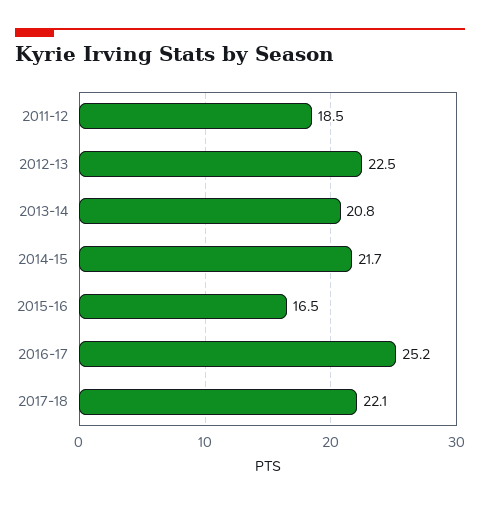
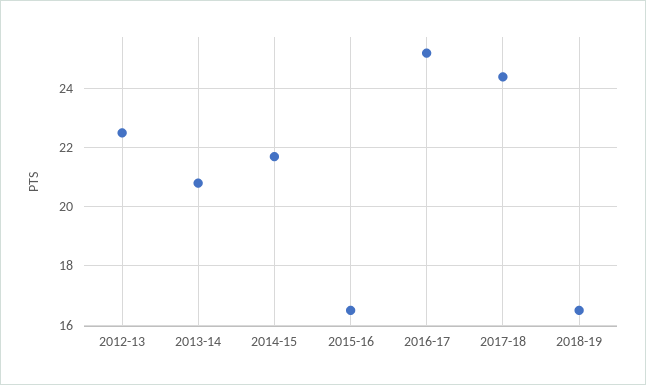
2011-12: 18.5 -> none
2017-18: 22.1 -> 24.5
2018-19: none -> 16.5

